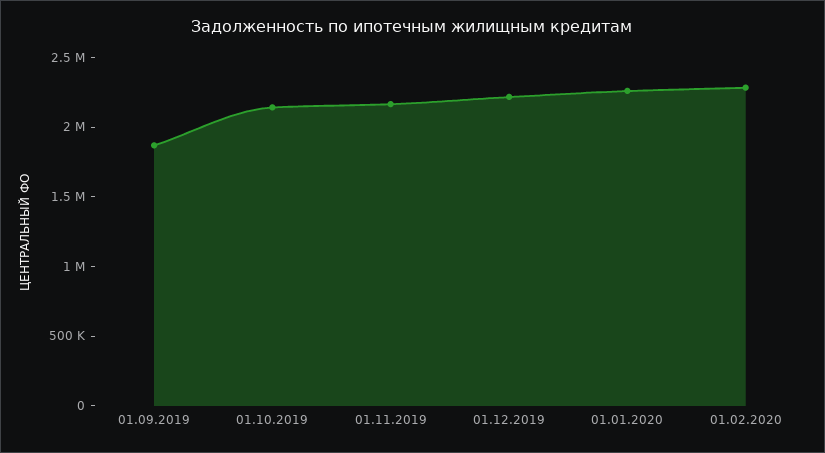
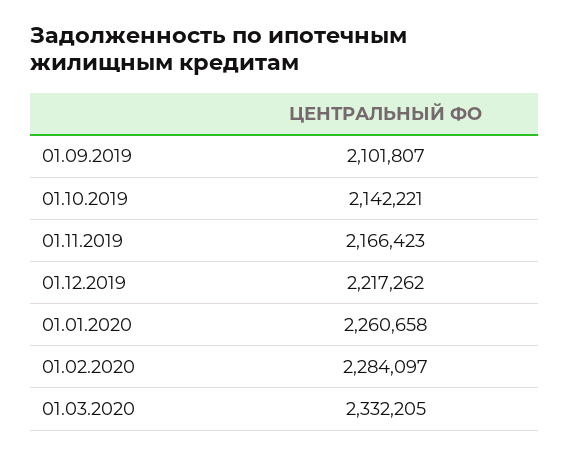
01.09.2019: 1900000 -> 2101807
01.03.2020: none -> 2332205

